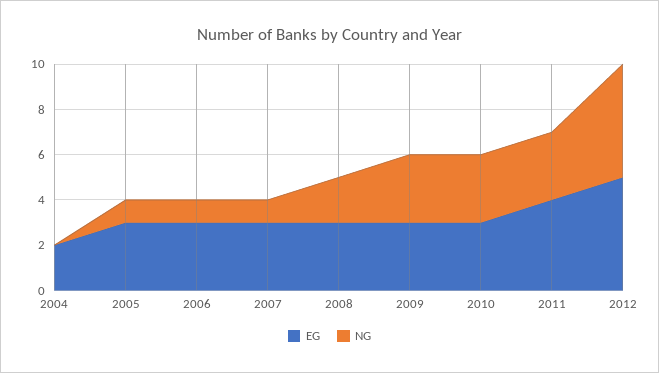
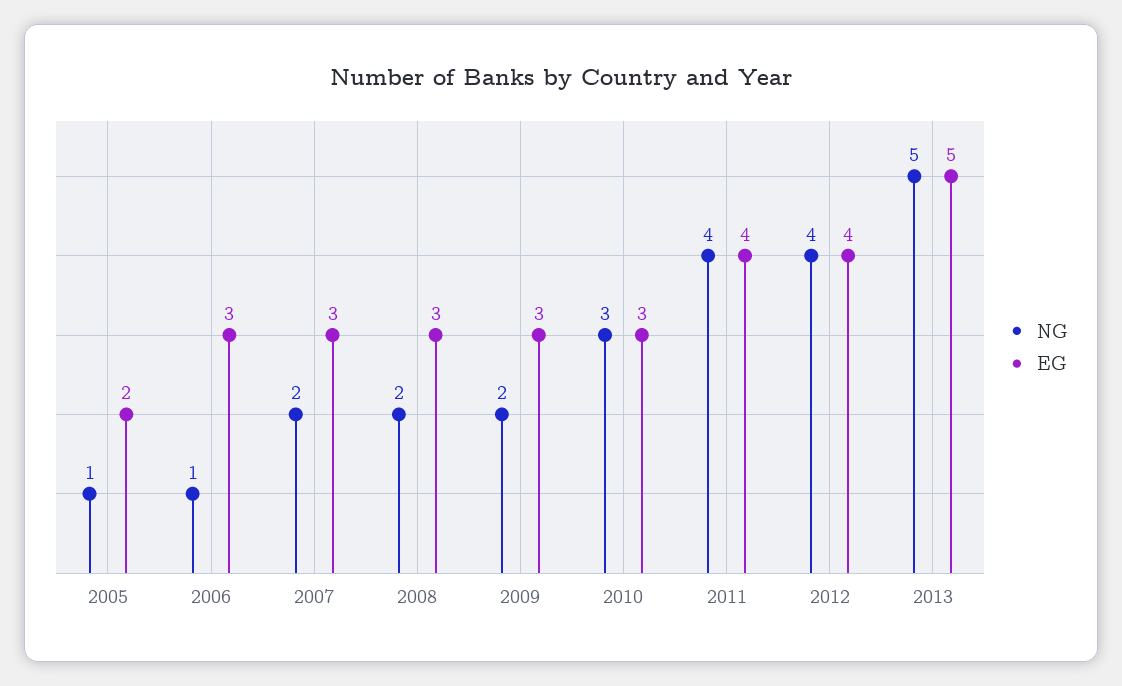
EG, 2004: 2 -> none
NG, 2004: 0 -> none
EG, 2005: 3 -> 2
NG, 2007: 1 -> 2
NG, 2009: 3 -> 2
NG, 2011: 3 -> 4
EG, 2012: 5 -> 4
NG, 2012: 5 -> 4
NG, 2013: none -> 5
EG, 2013: none -> 5

